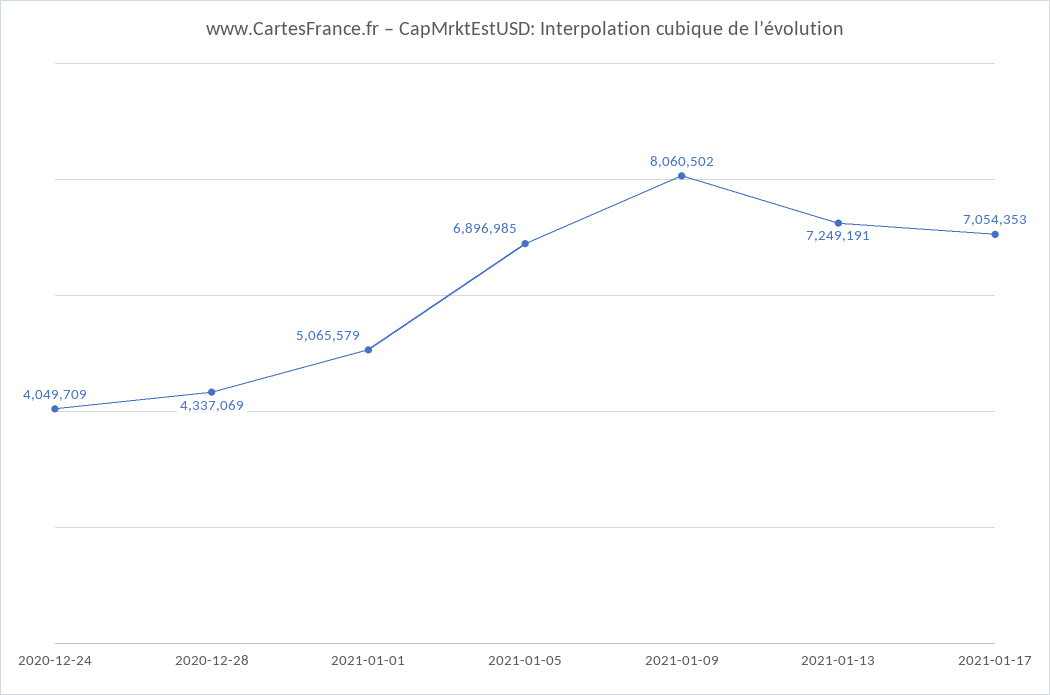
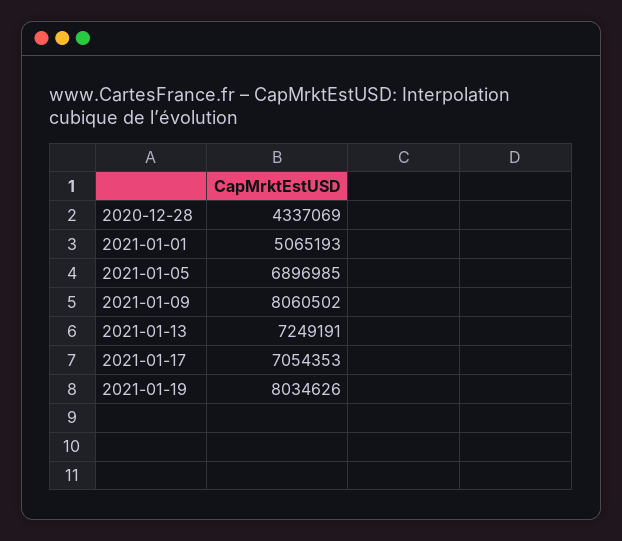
2020-12-24: 4049709 -> none
2021-01-01: 5065579 -> 5065193
2021-01-19: none -> 8034626

